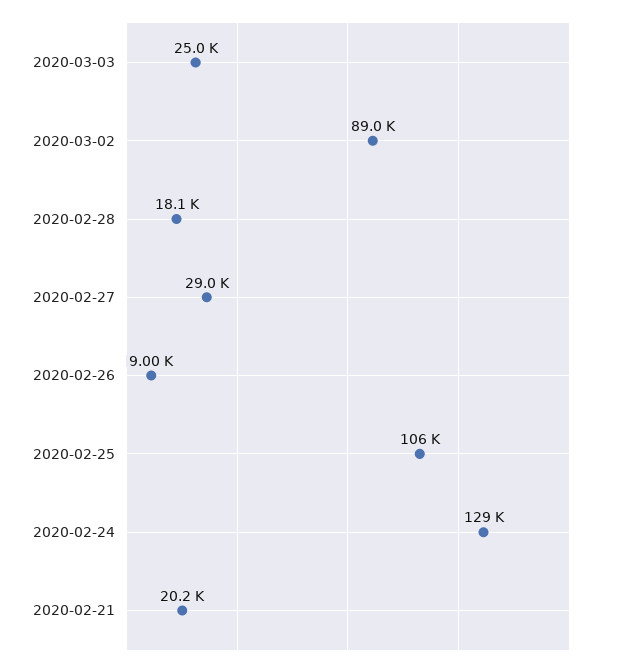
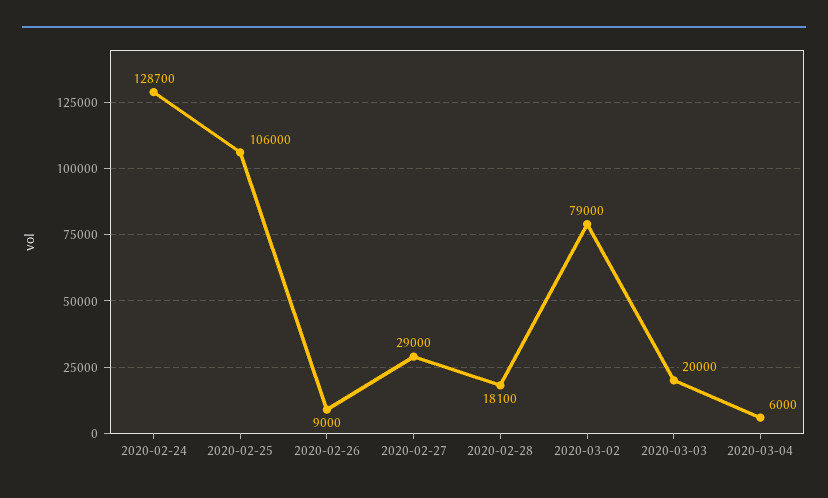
2020-03-03: 25000 -> 20000
2020-03-02: 89000 -> 79000
2020-02-21: 20200 -> none
2020-03-04: none -> 6000

